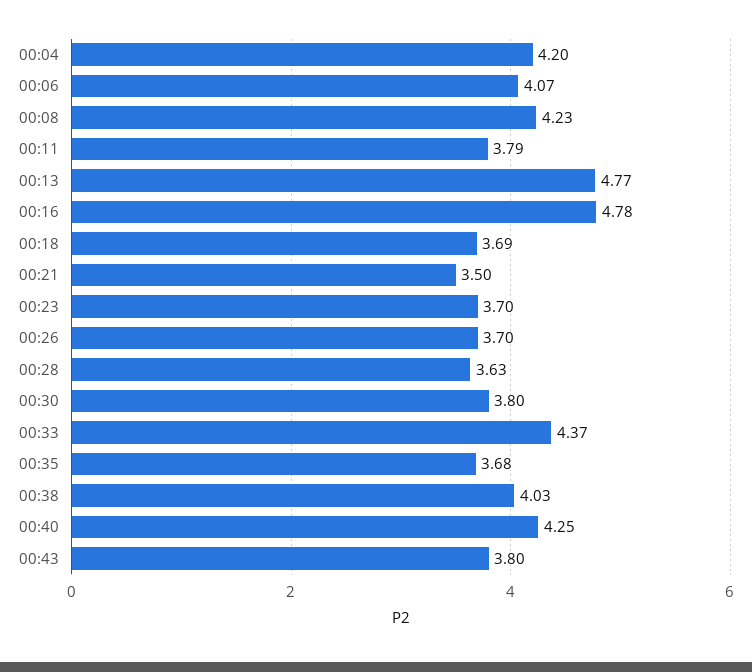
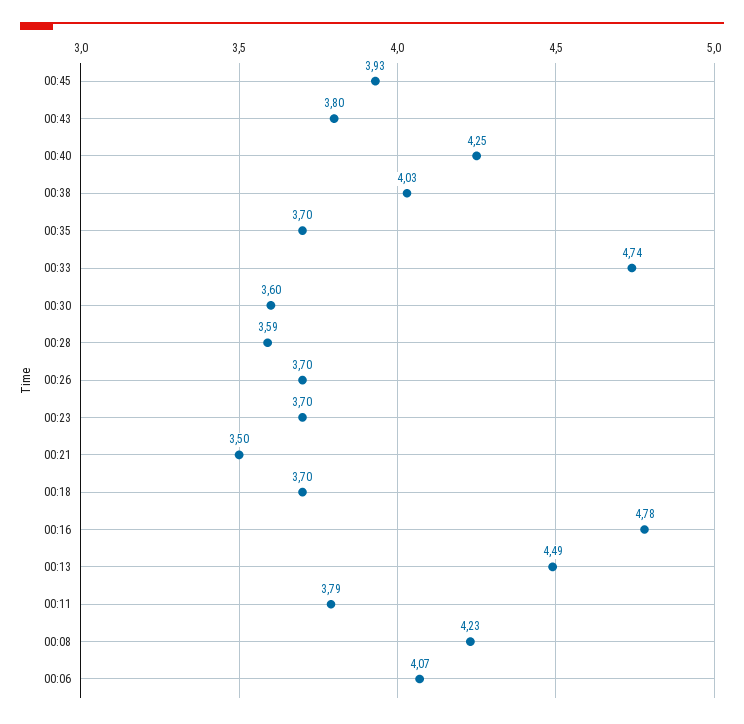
00:04: 4.2 -> none
00:13: 4.77 -> 4.49
00:18: 3.69 -> 3.7
00:28: 3.63 -> 3.59
00:30: 3.8 -> 3.6
00:33: 4.37 -> 4.74
00:35: 3.68 -> 3.7
00:45: none -> 3.93

